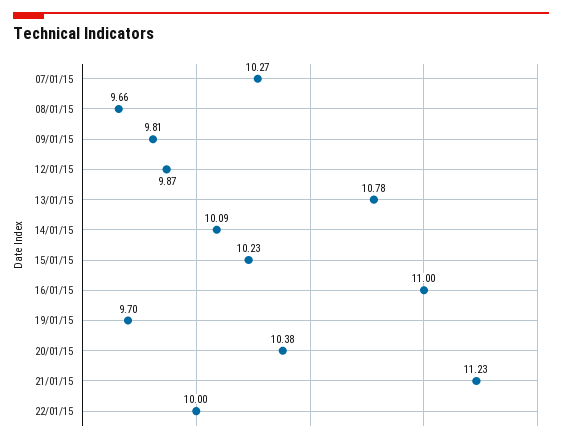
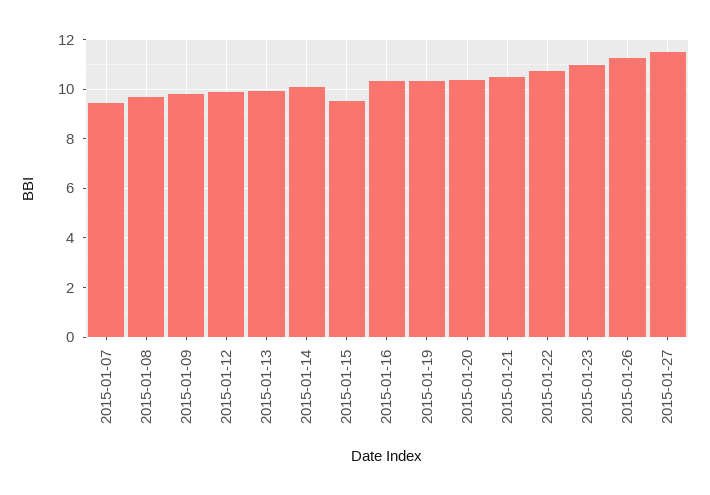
07/01/15: 10.27 -> 9.5
13/01/15: 10.78 -> 10
15/01/15: 10.23 -> 9.5
16/01/15: 11 -> 10.25
19/01/15: 9.7 -> 10.25
21/01/15: 11.23 -> 10.5
22/01/15: 10 -> 10.75
2015-01-23: none -> 11
2015-01-26: none -> 11.25
2015-01-27: none -> 11.5

